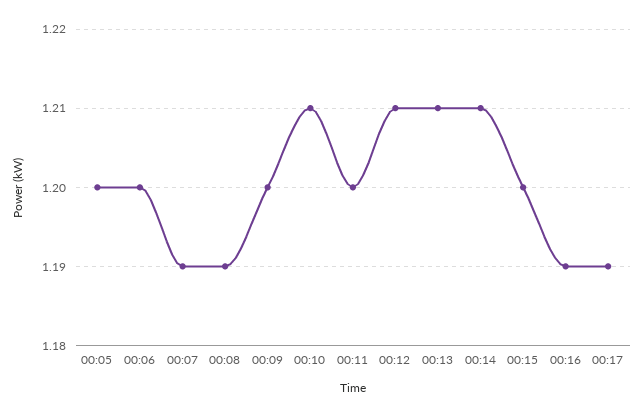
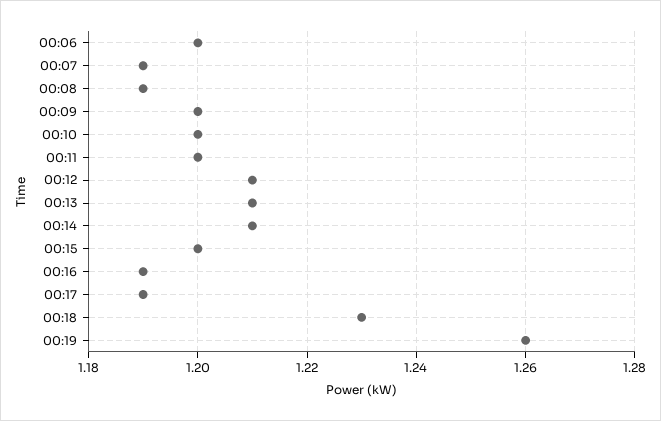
00:05: 1.2 -> none
00:10: 1.21 -> 1.2
00:18: none -> 1.23
00:19: none -> 1.26

